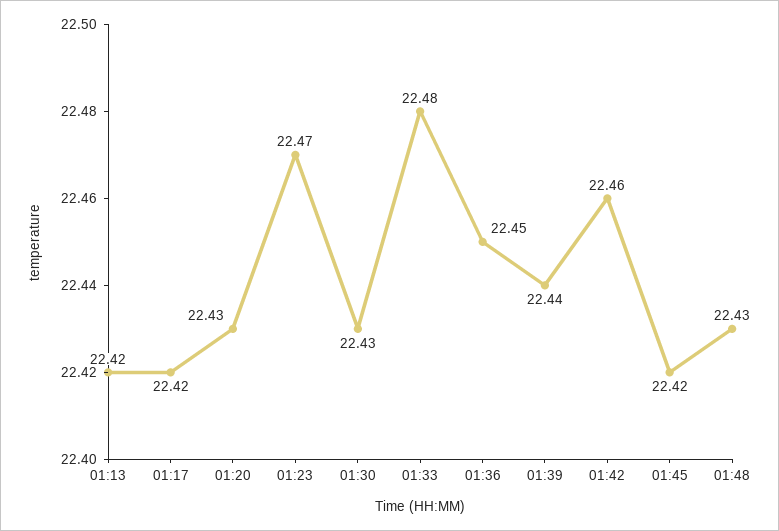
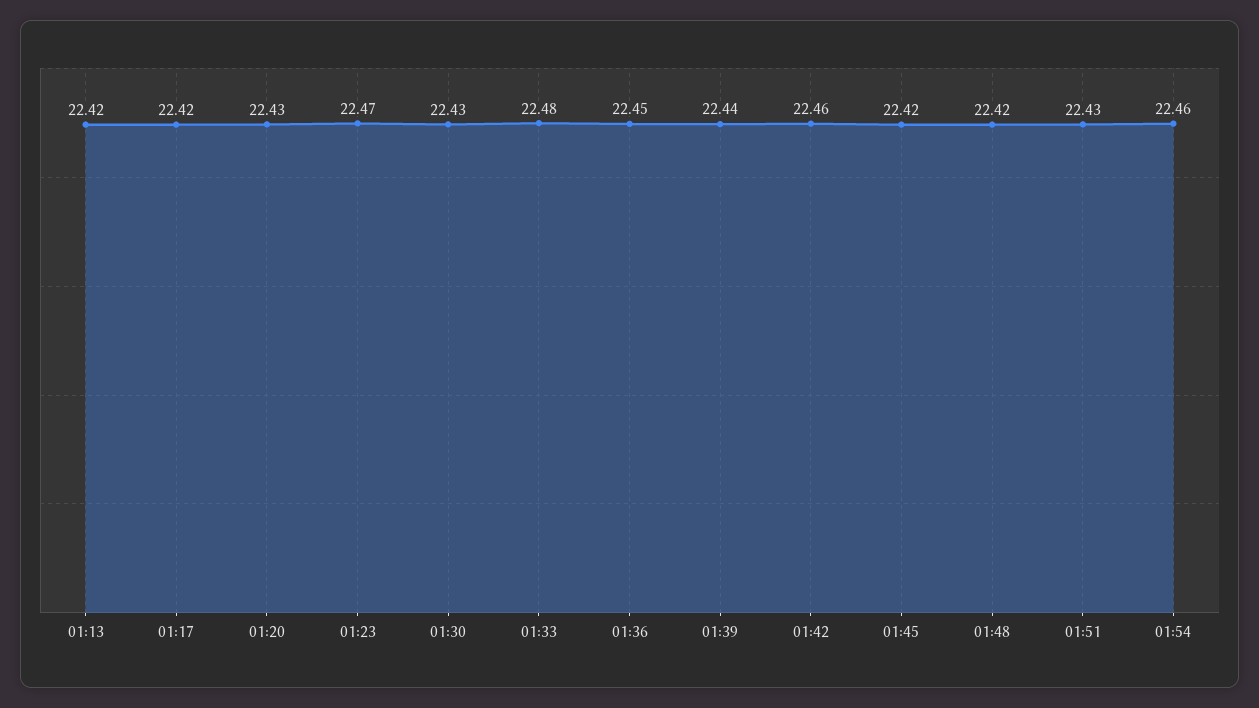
01:48: 22.43 -> 22.42
01:51: none -> 22.43
01:54: none -> 22.46

